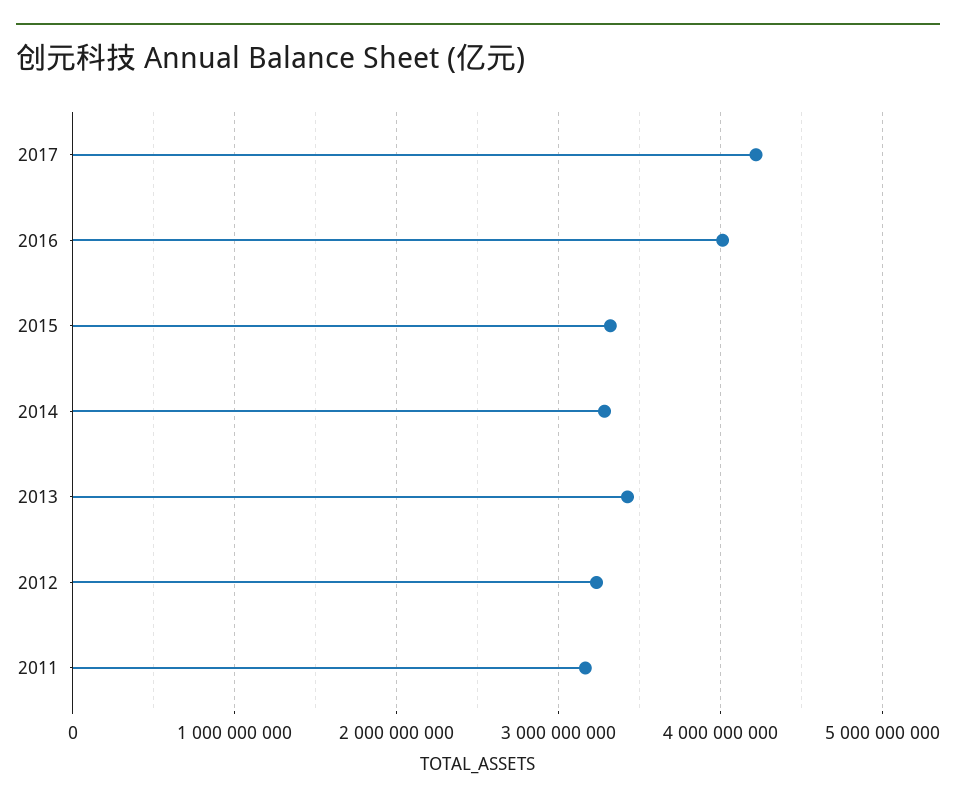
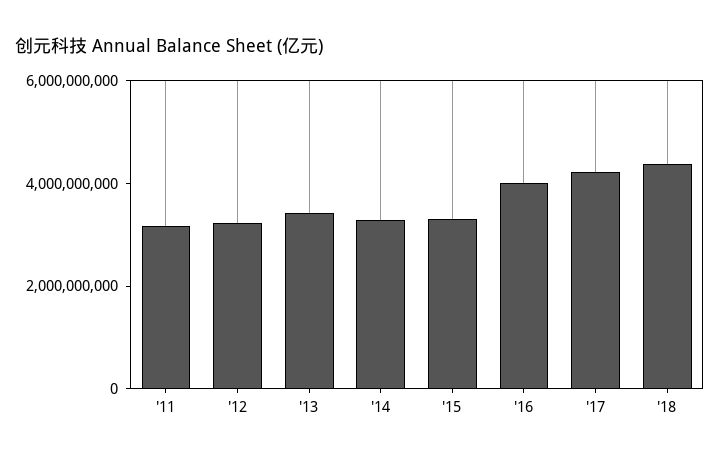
'18: none -> 4500000000

